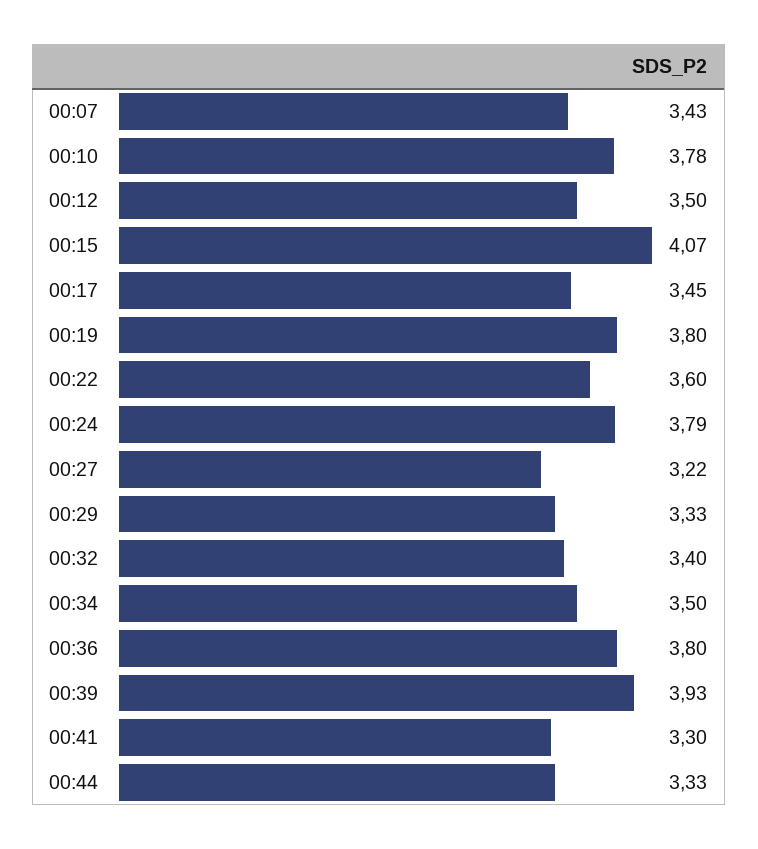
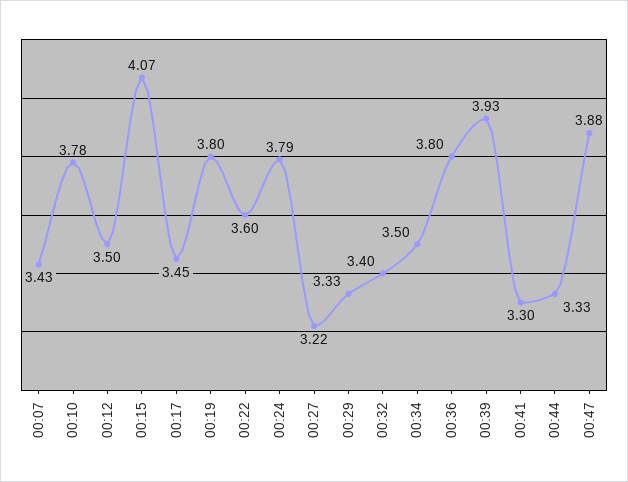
00:47: none -> 3.88

